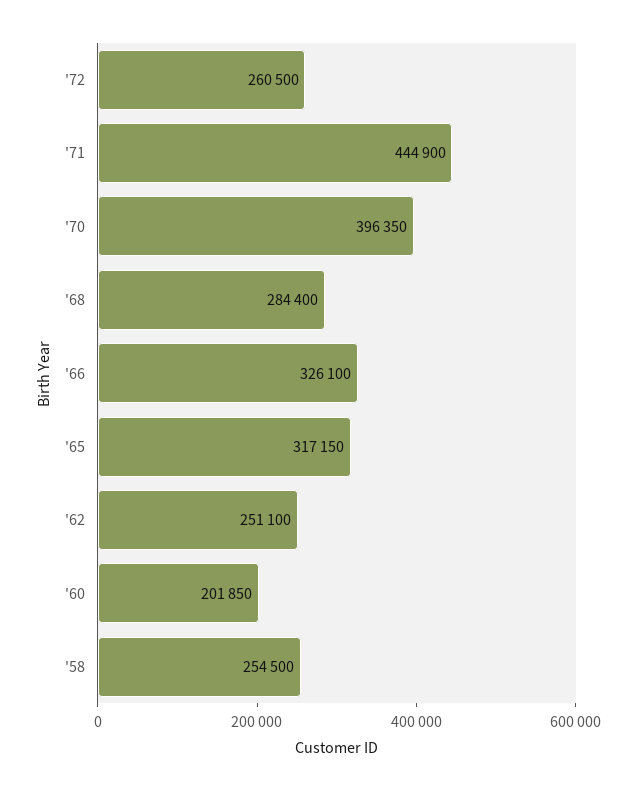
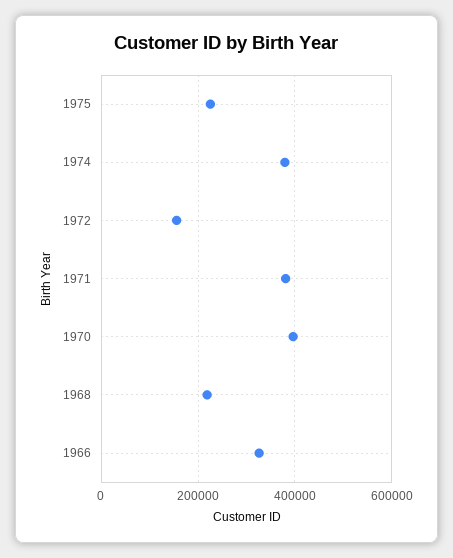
'72: 260500 -> 160000
'71: 444900 -> 380000
'68: 284400 -> 220000
'65: 317150 -> none
'62: 251100 -> none
'60: 201850 -> none
'58: 254500 -> none
1975: none -> 220000
1974: none -> 380000

